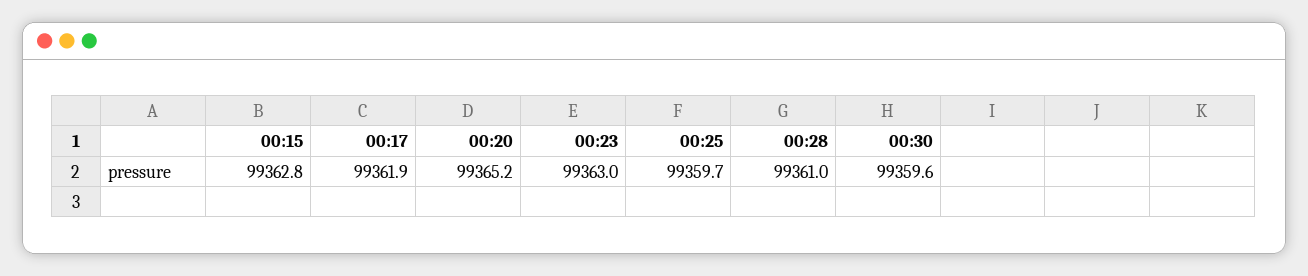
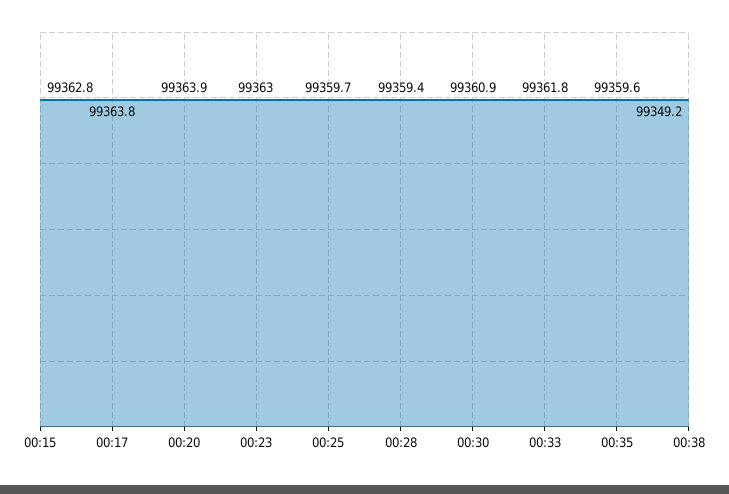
00:17: 99361.9 -> 99363.8
00:20: 99365.2 -> 99363.9
00:28: 99361 -> 99359.4
00:30: 99359.6 -> 99360.9
00:33: none -> 99361.8
00:35: none -> 99359.6
00:38: none -> 99349.2

